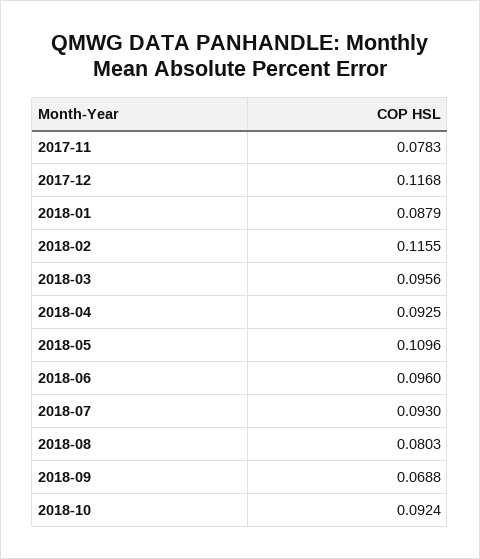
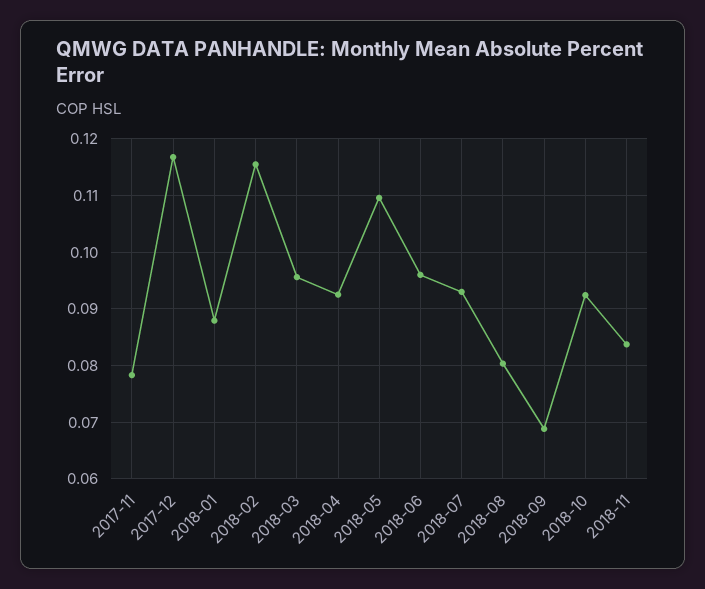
2018-11: none -> 0.084

